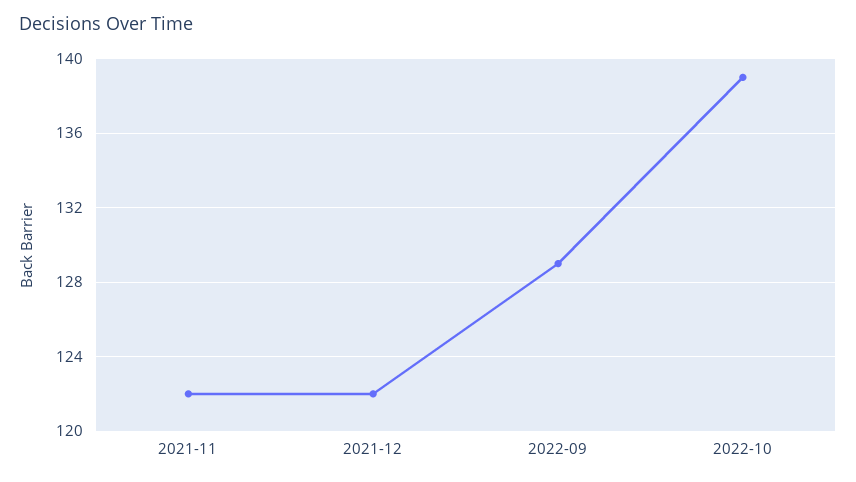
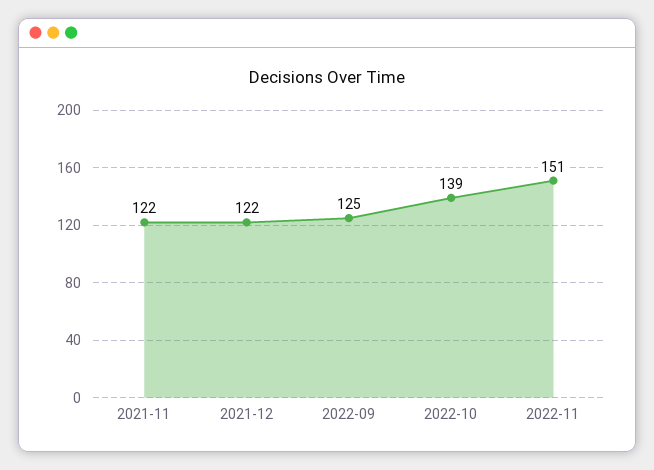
2022-09: 129 -> 125
2022-11: none -> 151

